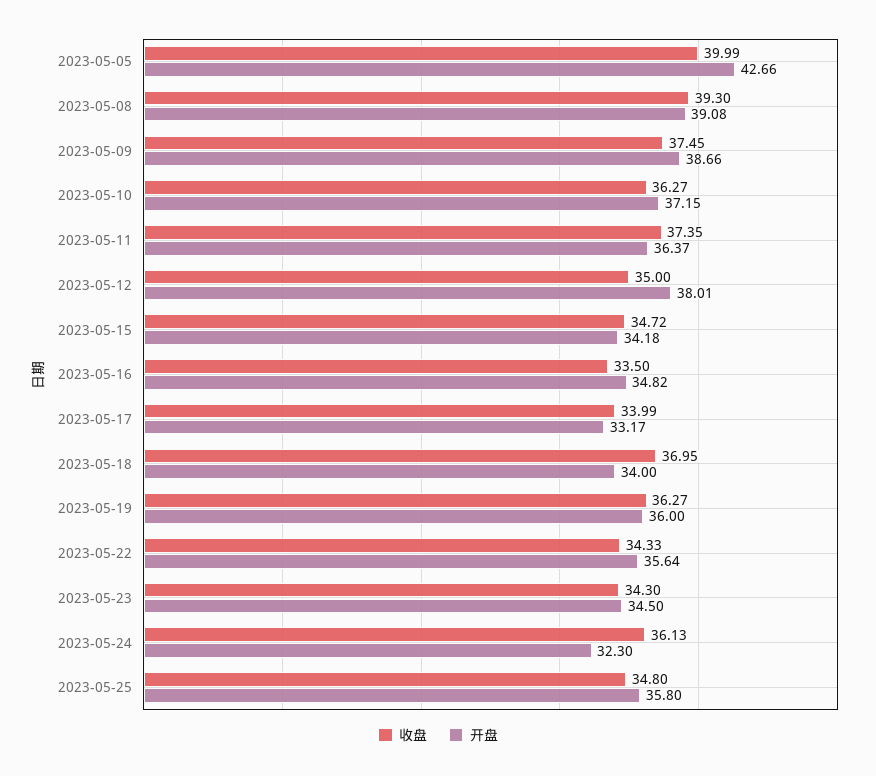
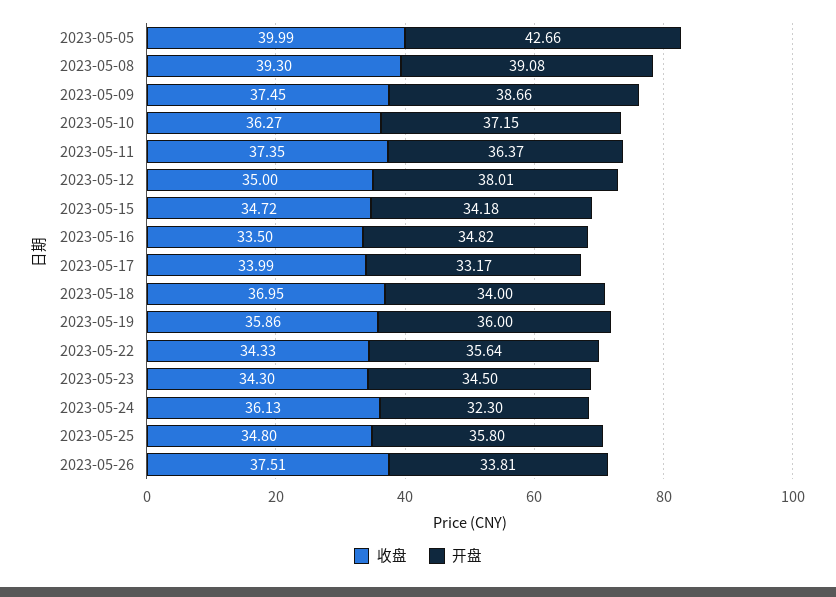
收盘, 2023-05-19: 36.27 -> 35.86
收盘, 2023-05-26: none -> 37.51
开盘, 2023-05-26: none -> 33.81

